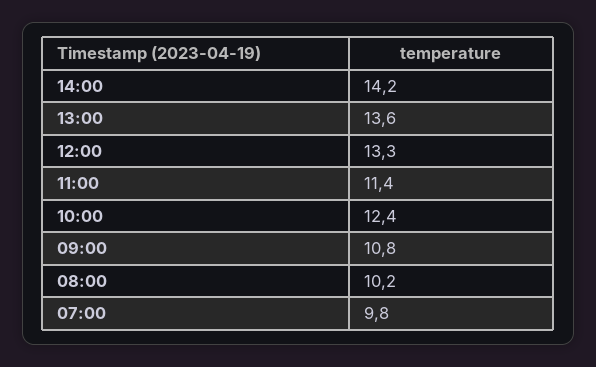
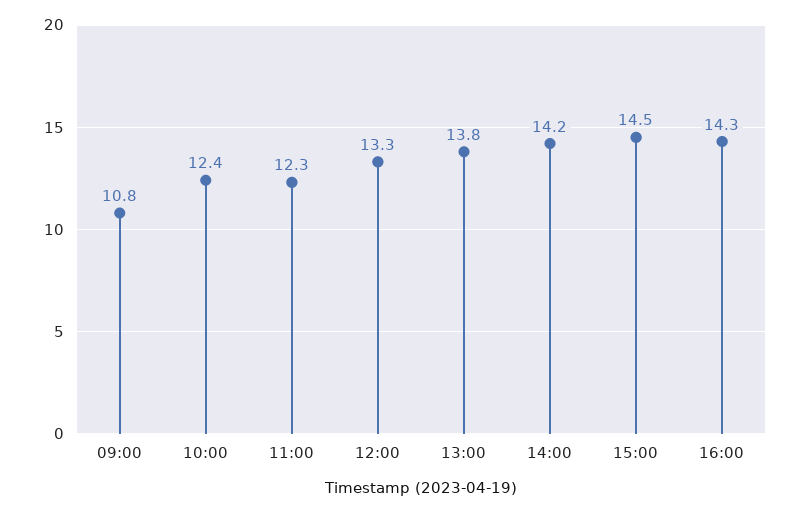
13:00: 13.6 -> 13.8
11:00: 11.4 -> 12.3
08:00: 10.2 -> none
07:00: 9.8 -> none
15:00: none -> 14.5
16:00: none -> 14.3

